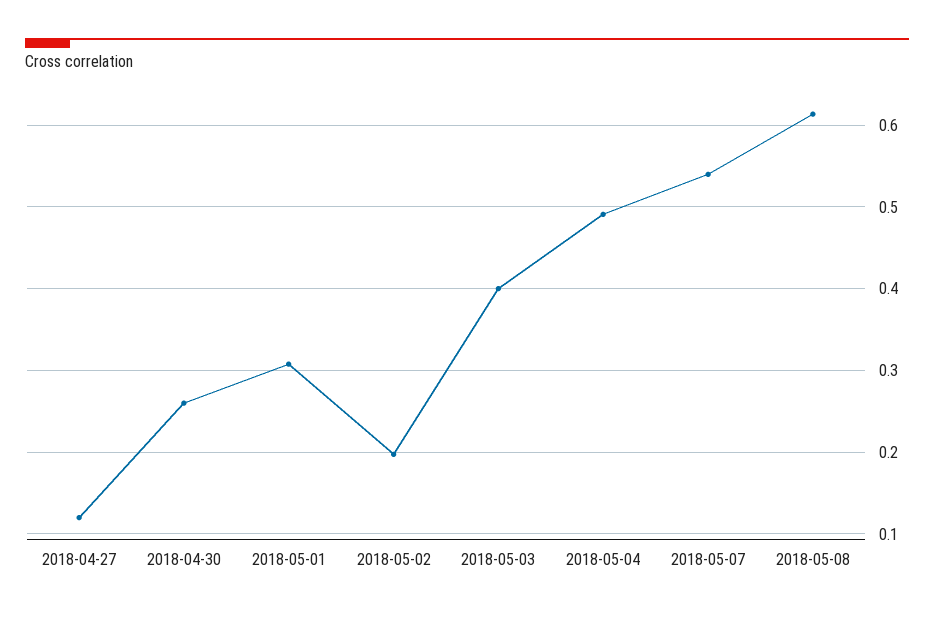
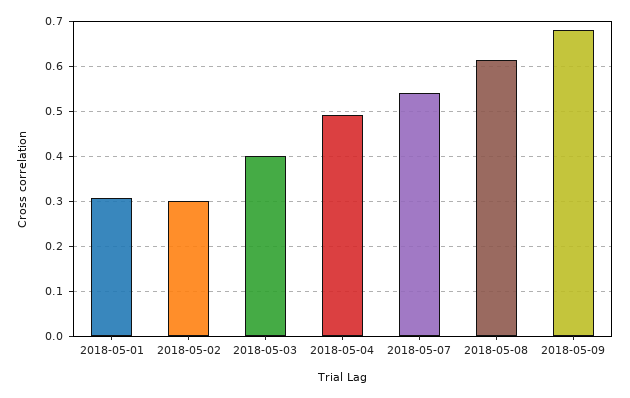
2018-04-27: 0.12 -> none
2018-04-30: 0.26 -> none
2018-05-02: 0.2 -> 0.3
2018-05-09: none -> 0.68

